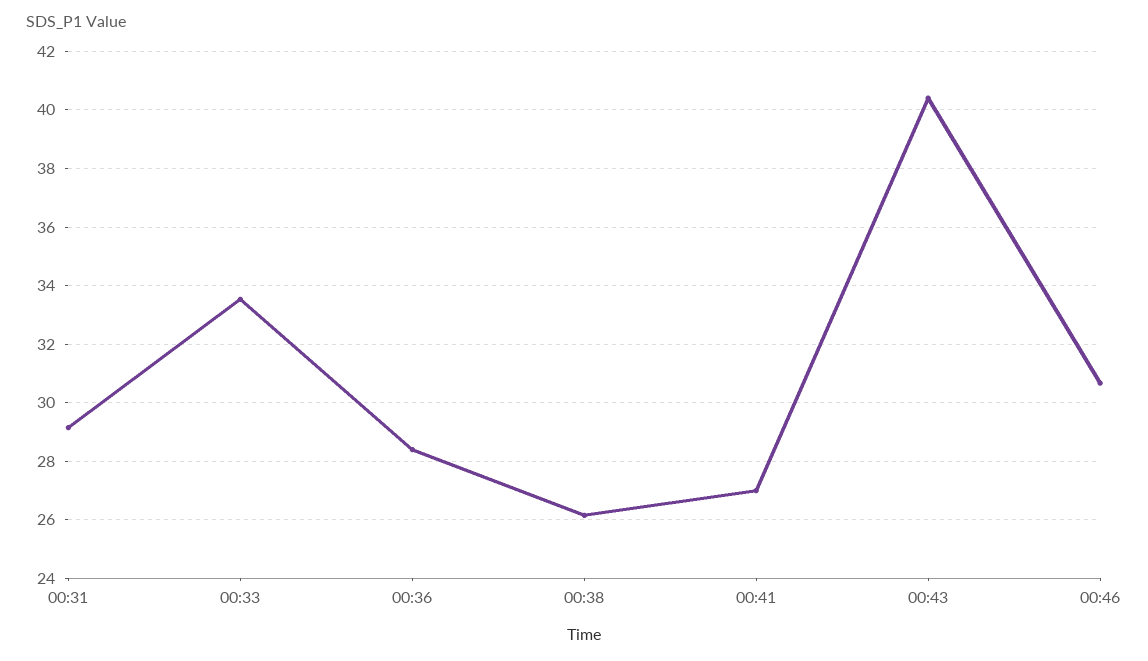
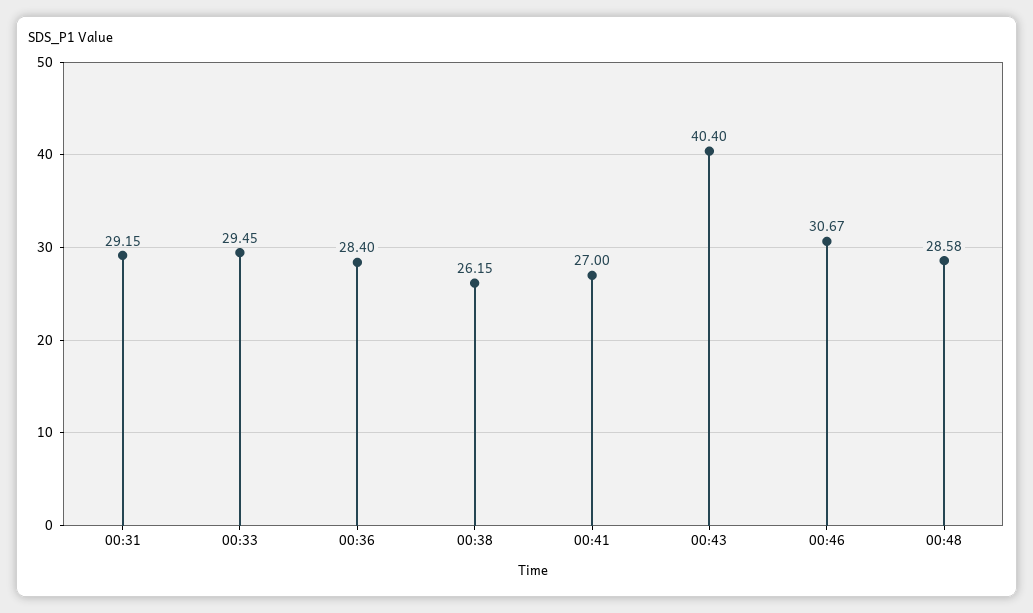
00:33: 33.5 -> 29.45
00:48: none -> 28.58

